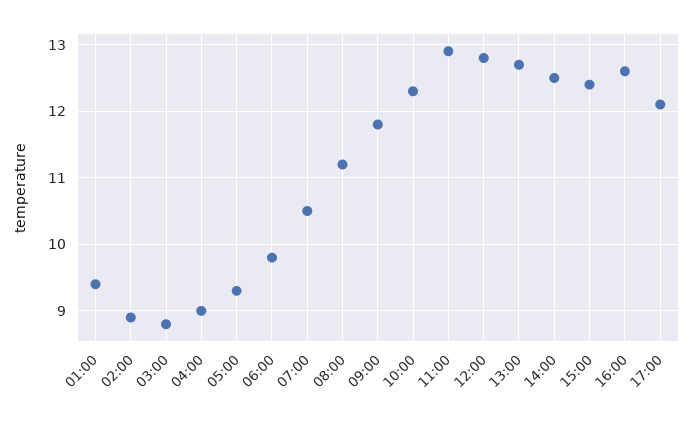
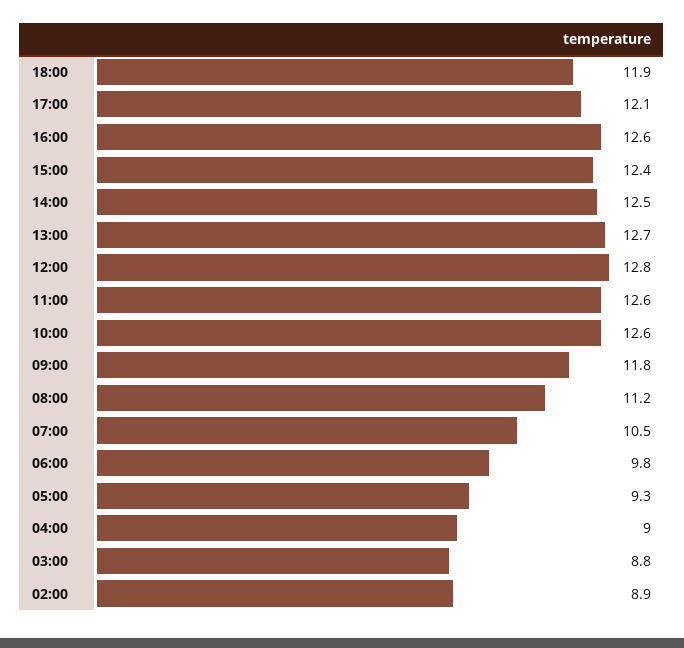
01:00: 9.4 -> none
10:00: 12.3 -> 12.6
11:00: 12.9 -> 12.6
18:00: none -> 11.9

